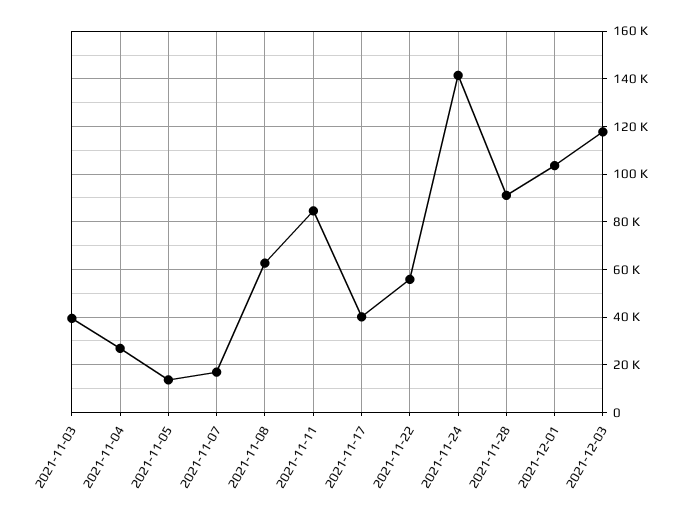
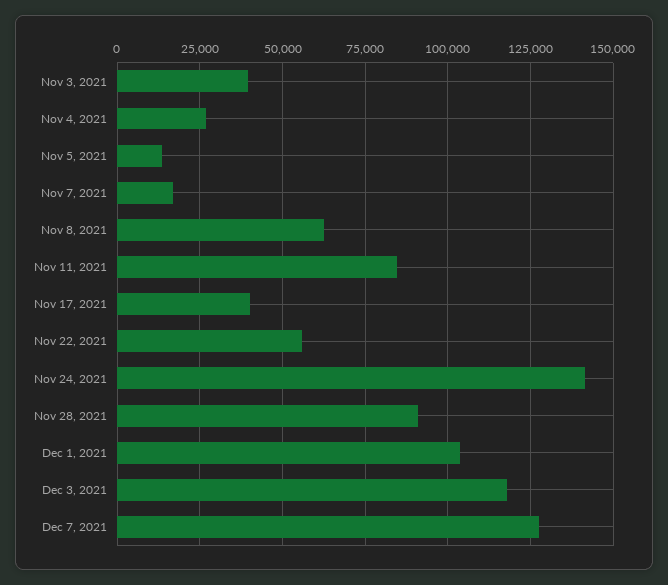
Dec 7, 2021: none -> 127500

